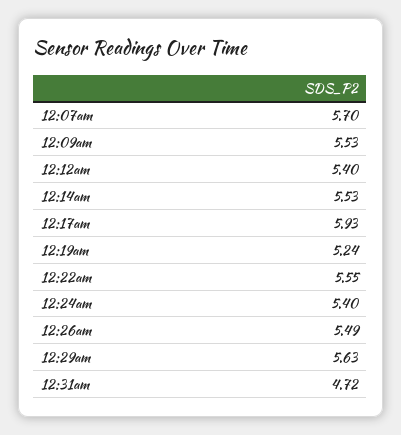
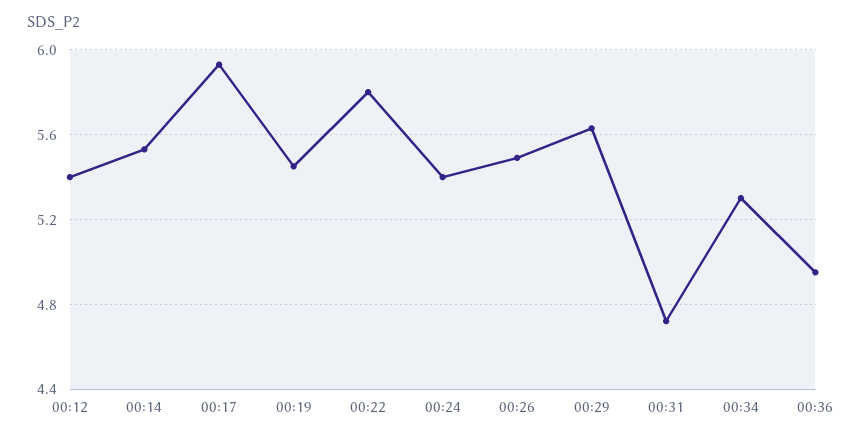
12:07am: 5.7 -> none
12:09am: 5.53 -> none
12:19am: 5.24 -> 5.45
12:22am: 5.55 -> 5.8
00:34: none -> 5.3
00:36: none -> 4.95

